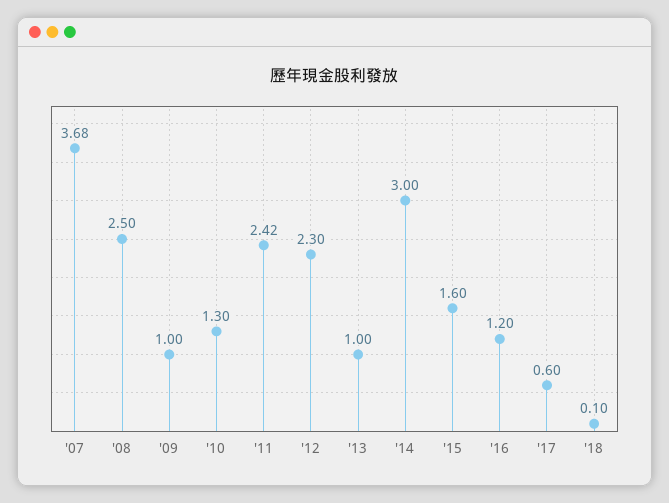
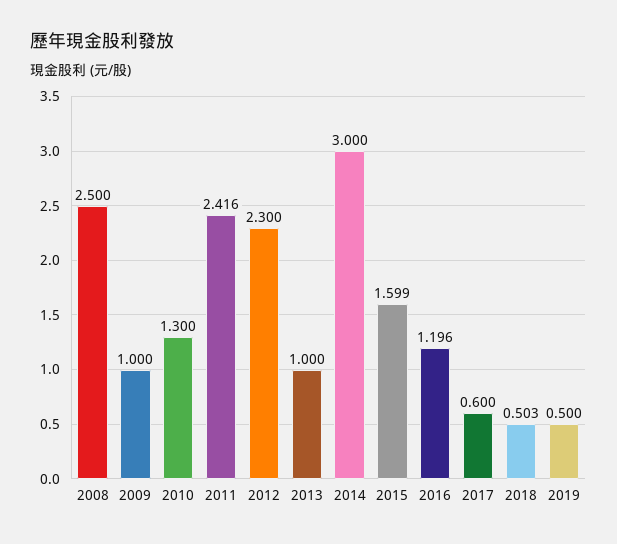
'07: 3.68 -> none
'18: 0.1 -> 0.503
2019: none -> 0.5

